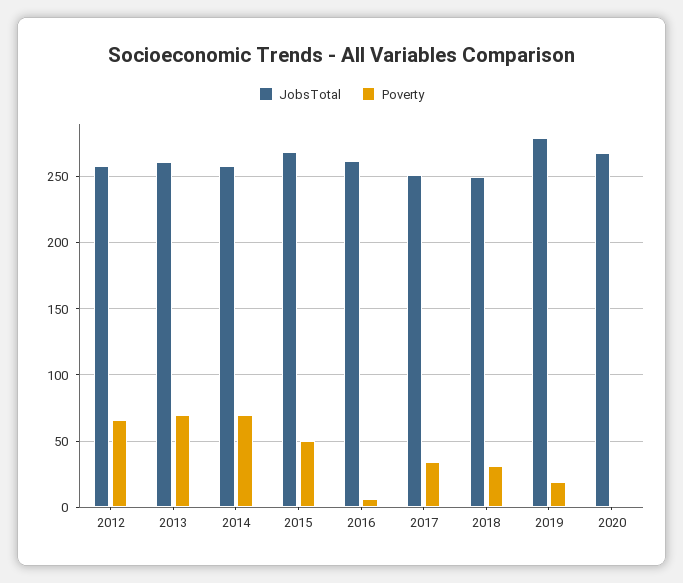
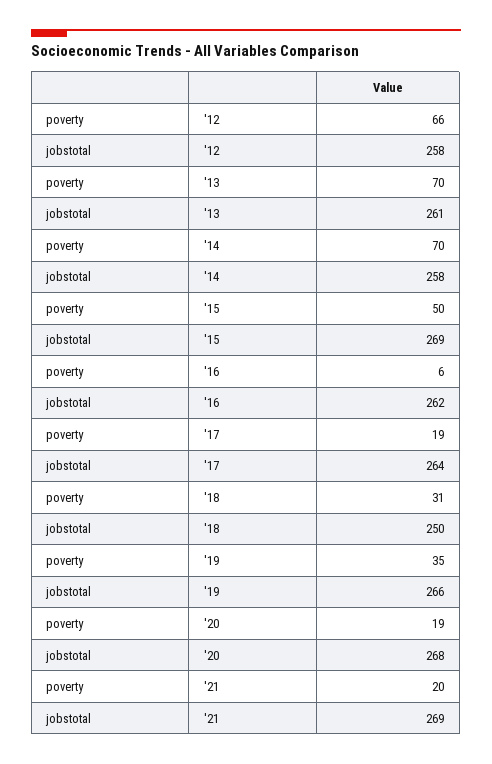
JobsTotal, 2017: 250 -> 264
Poverty, 2017: 35 -> 19
JobsTotal, 2019: 280 -> 266
Poverty, 2019: 20 -> 35
Poverty, 2020: 0 -> 19
Poverty, '21: none -> 20
JobsTotal, '21: none -> 269

